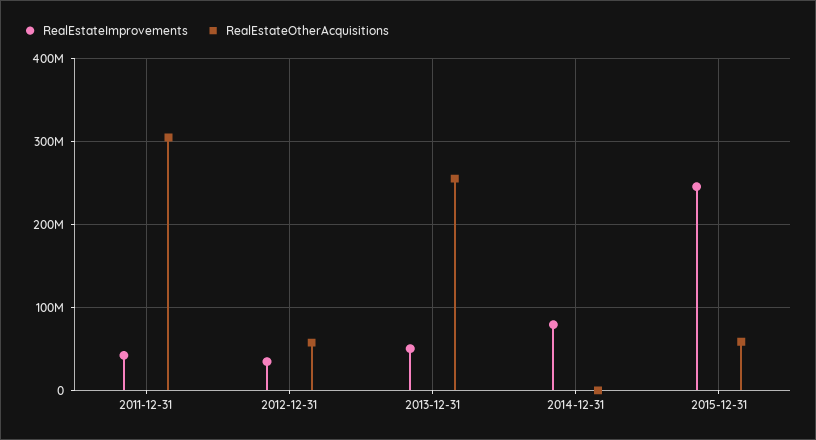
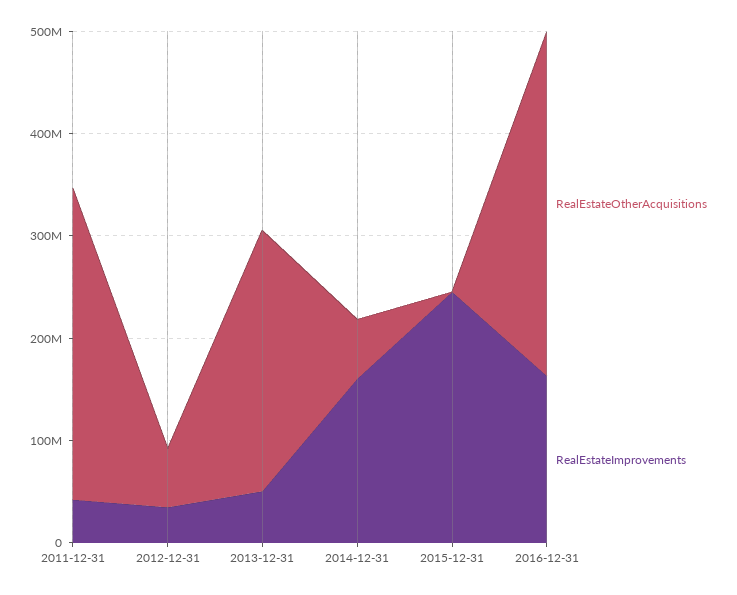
RealEstateImprovements, 2014-12-31: 80000000 -> 160000000
RealEstateOtherAcquisitions, 2014-12-31: 0 -> 60000000
RealEstateOtherAcquisitions, 2015-12-31: 60000000 -> 0
RealEstateOtherAcquisitions, 2016-12-31: none -> 340000000
RealEstateImprovements, 2016-12-31: none -> 160000000

